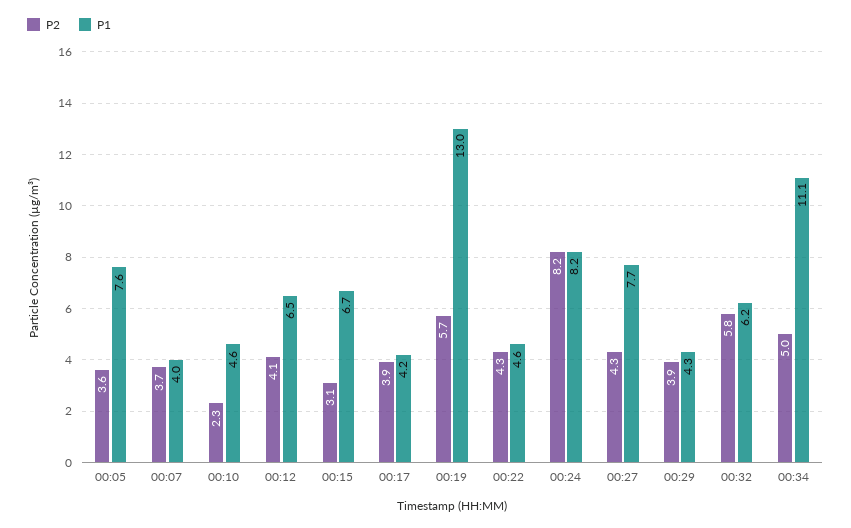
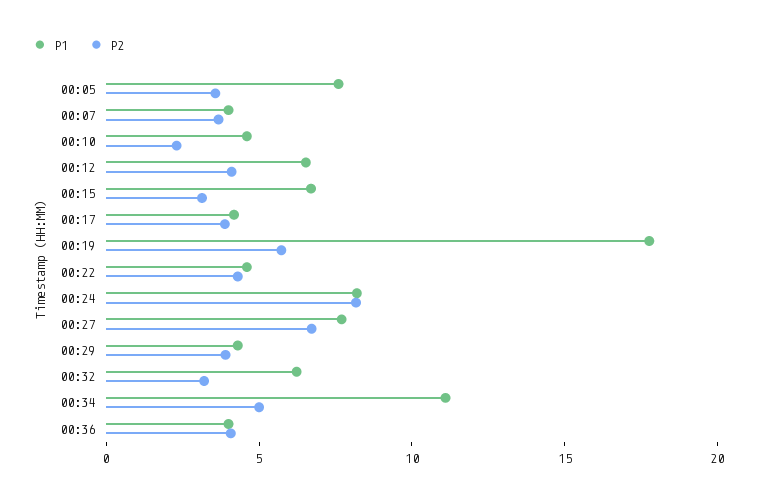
P1, 00:19: 13 -> 18
P2, 00:27: 4.3 -> 7
P2, 00:32: 5.8 -> 3
P1, 00:36: none -> 4
P2, 00:36: none -> 4

